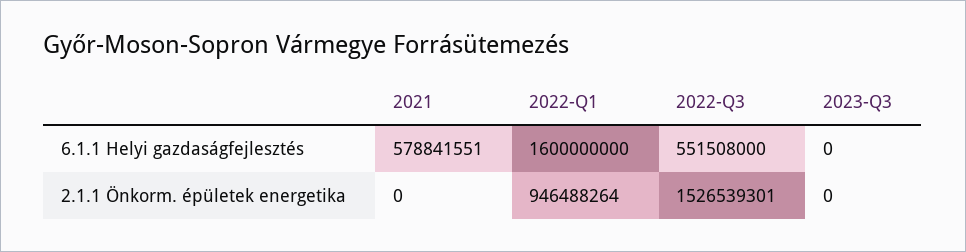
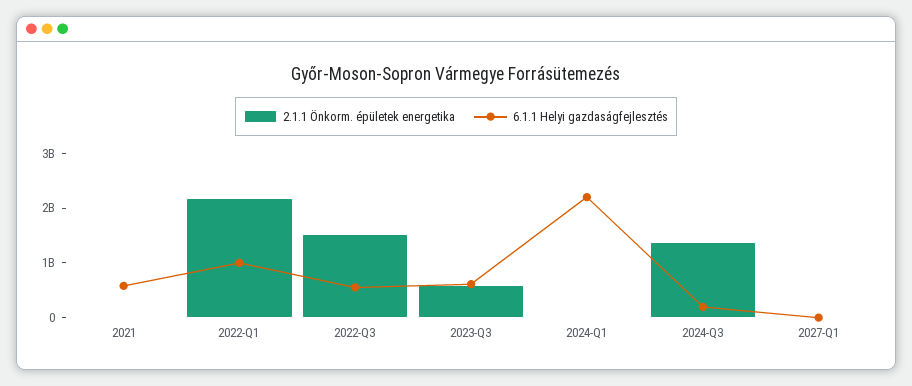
6.1.1 Helyi gazdaságfejlesztés, 2022-Q1: 1600000000 -> 1000000000
6.1.1 Helyi gazdaságfejlesztés, 2023-Q3: 0 -> 600000000
2.1.1 Önkorm. épületek energetika, 2022-Q1: 946488264 -> 2200000000
2.1.1 Önkorm. épületek energetika, 2023-Q3: 0 -> 600000000
2.1.1 Önkorm. épületek energetika, 2024-Q1: none -> 0
6.1.1 Helyi gazdaságfejlesztés, 2024-Q1: none -> 2200000000
2.1.1 Önkorm. épületek energetika, 2024-Q3: none -> 1400000000
6.1.1 Helyi gazdaságfejlesztés, 2024-Q3: none -> 200000000
2.1.1 Önkorm. épületek energetika, 2027-Q1: none -> 0
6.1.1 Helyi gazdaságfejlesztés, 2027-Q1: none -> 0

